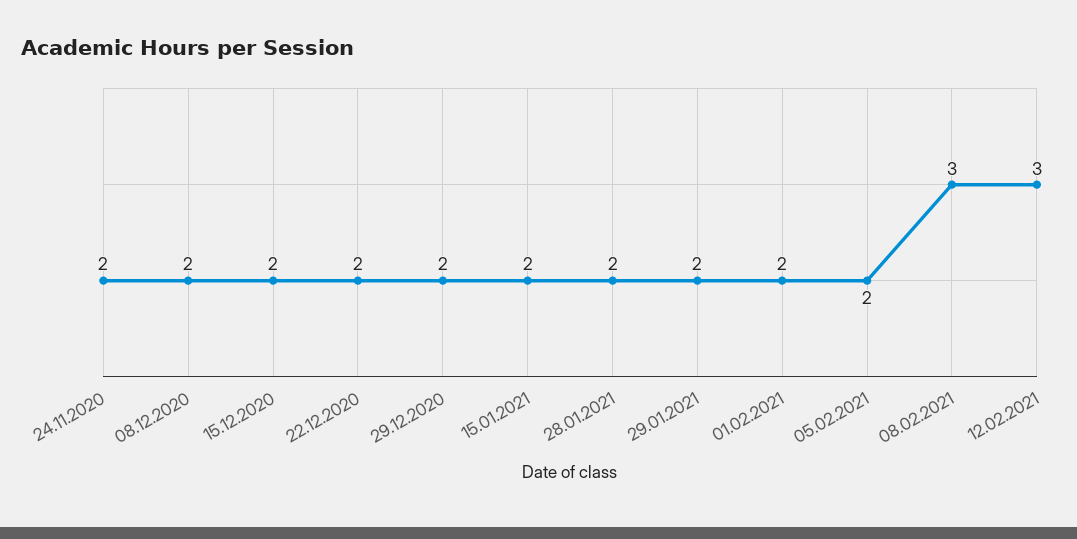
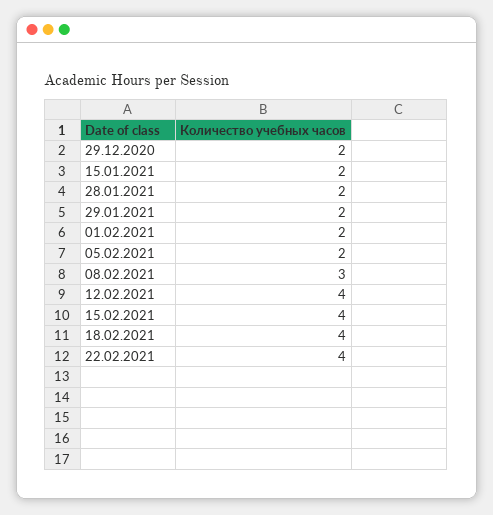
24.11.2020: 2 -> none
08.12.2020: 2 -> none
15.12.2020: 2 -> none
22.12.2020: 2 -> none
12.02.2021: 3 -> 4
15.02.2021: none -> 4
18.02.2021: none -> 4
22.02.2021: none -> 4

